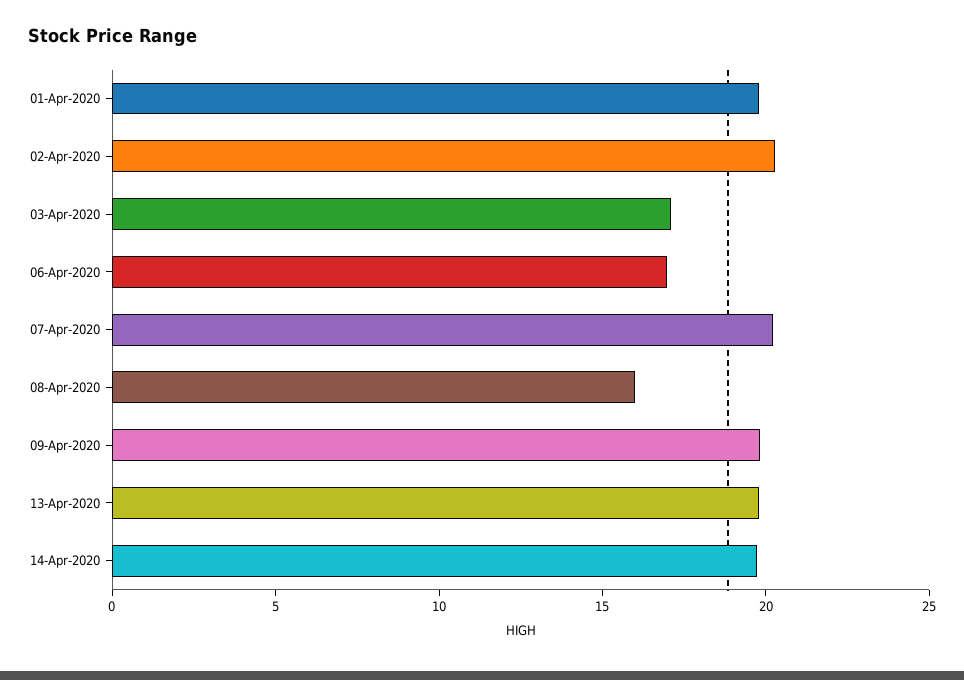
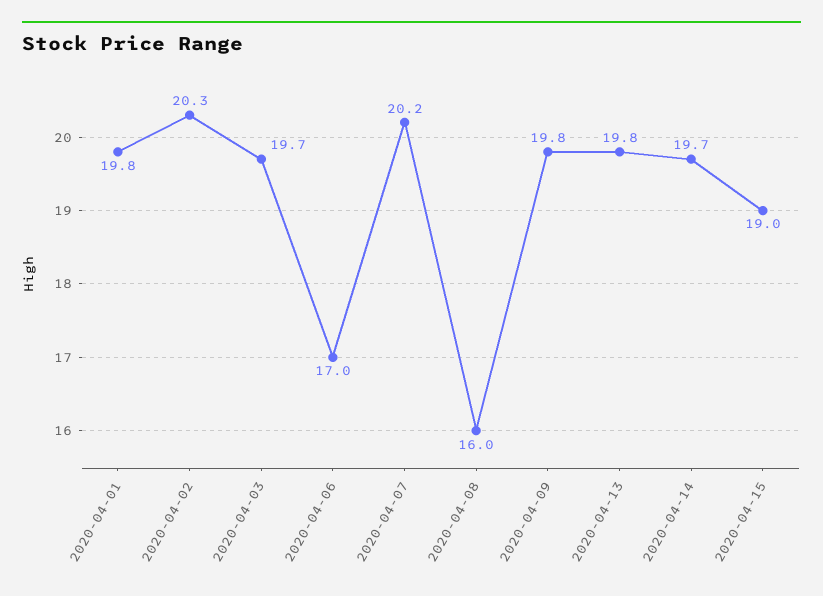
03-Apr-2020: 17 -> 19.7
2020-04-15: none -> 19

